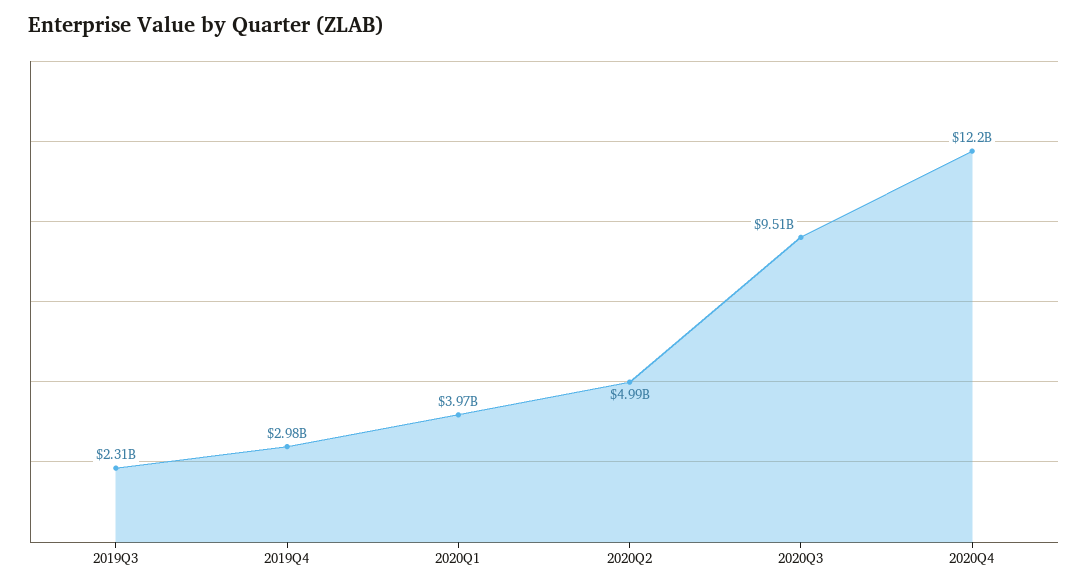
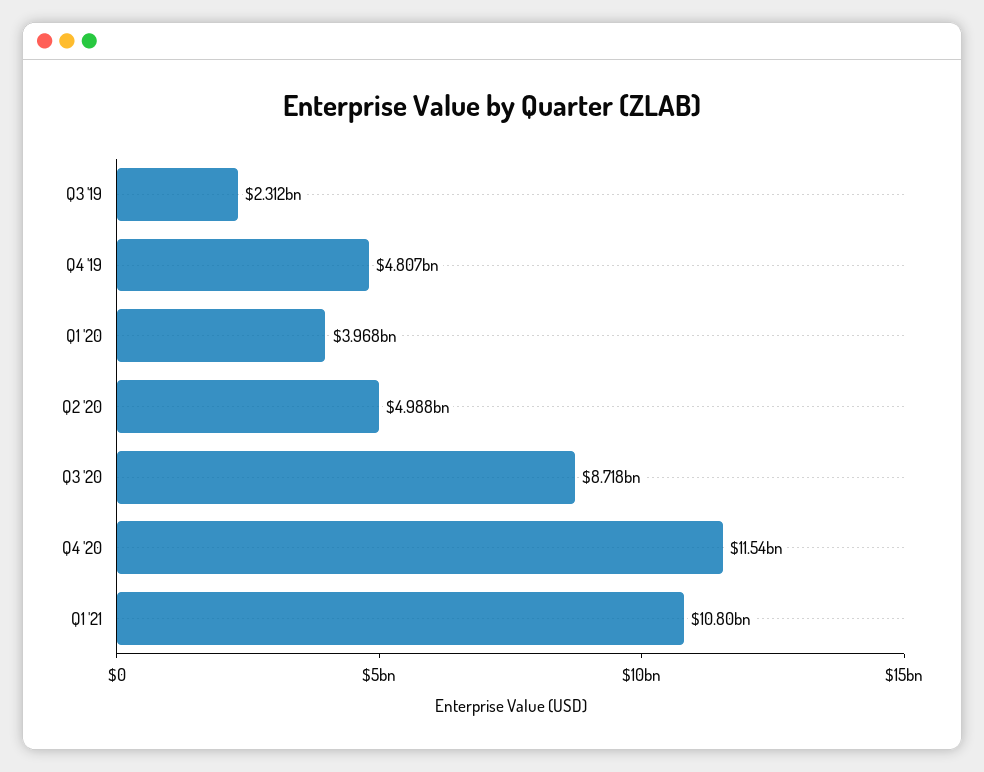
2019Q4: 2980000000 -> 4807000000
2020Q3: 9510000000 -> 8718000000
2020Q4: 12200000000 -> 11540000000
Q1 '21: none -> 10800000000

